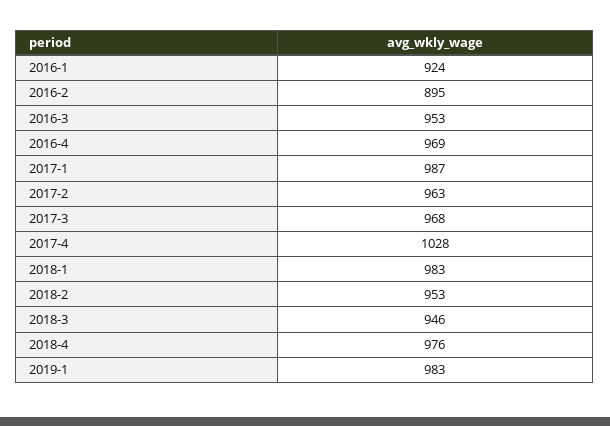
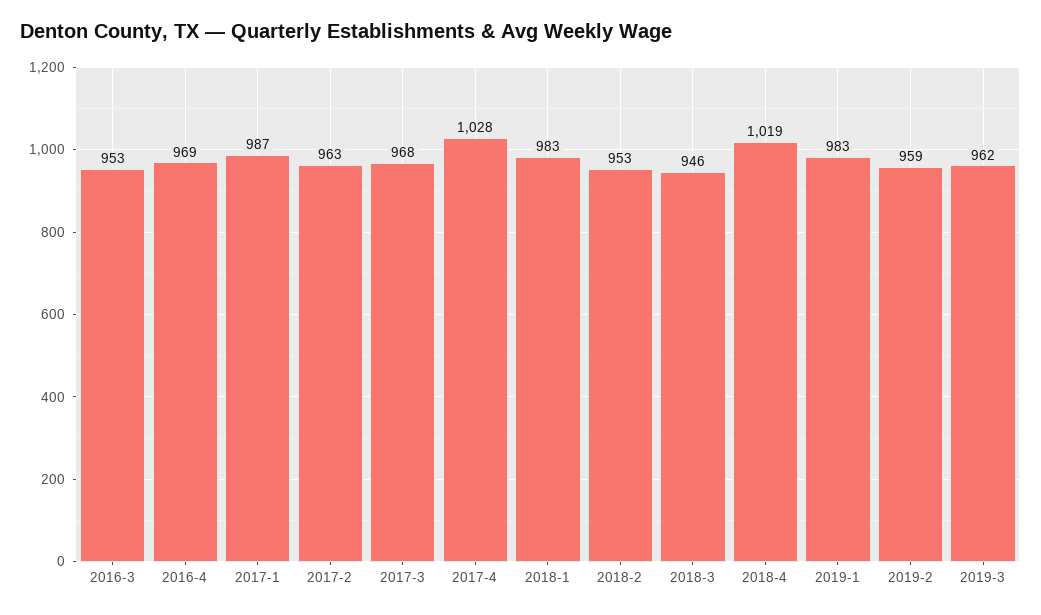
2016-1: 924 -> none
2016-2: 895 -> none
2018-4: 976 -> 1019
2019-2: none -> 959
2019-3: none -> 962

